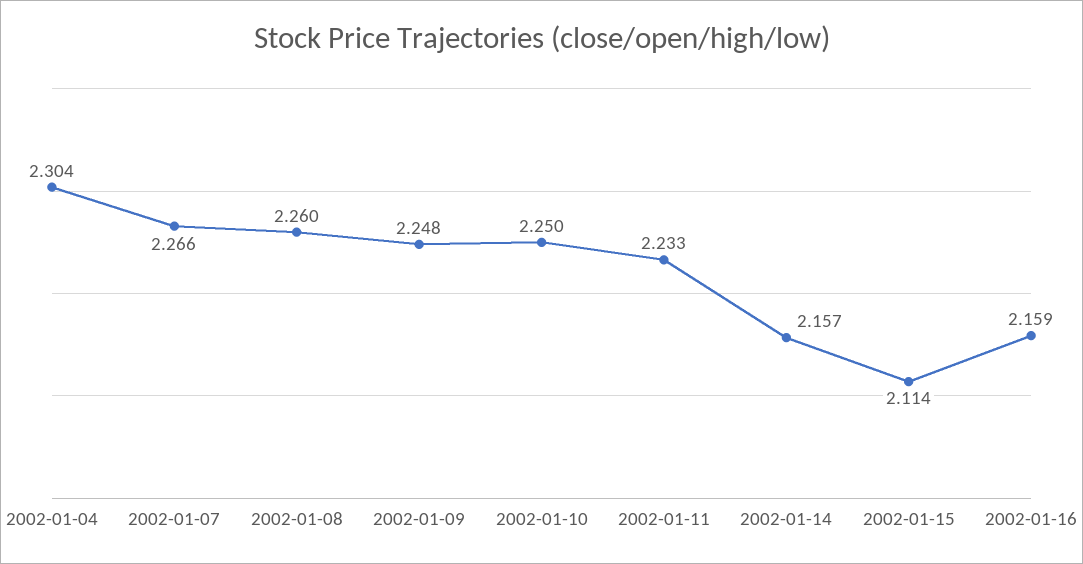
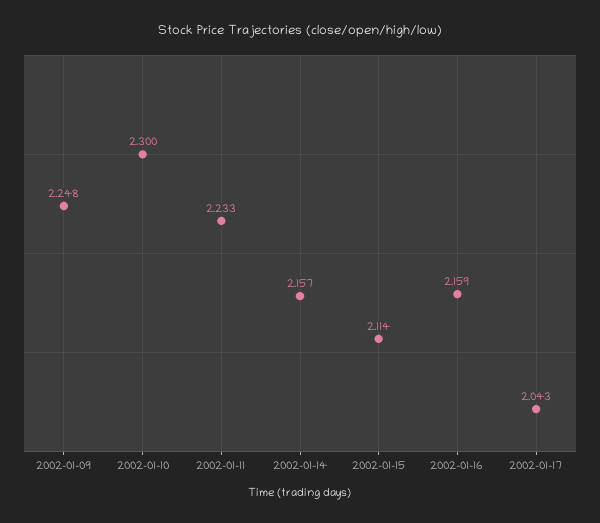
2002-01-04: 2.304 -> none
2002-01-07: 2.266 -> none
2002-01-08: 2.26 -> none
2002-01-10: 2.25 -> 2.3
2002-01-17: none -> 2.043

